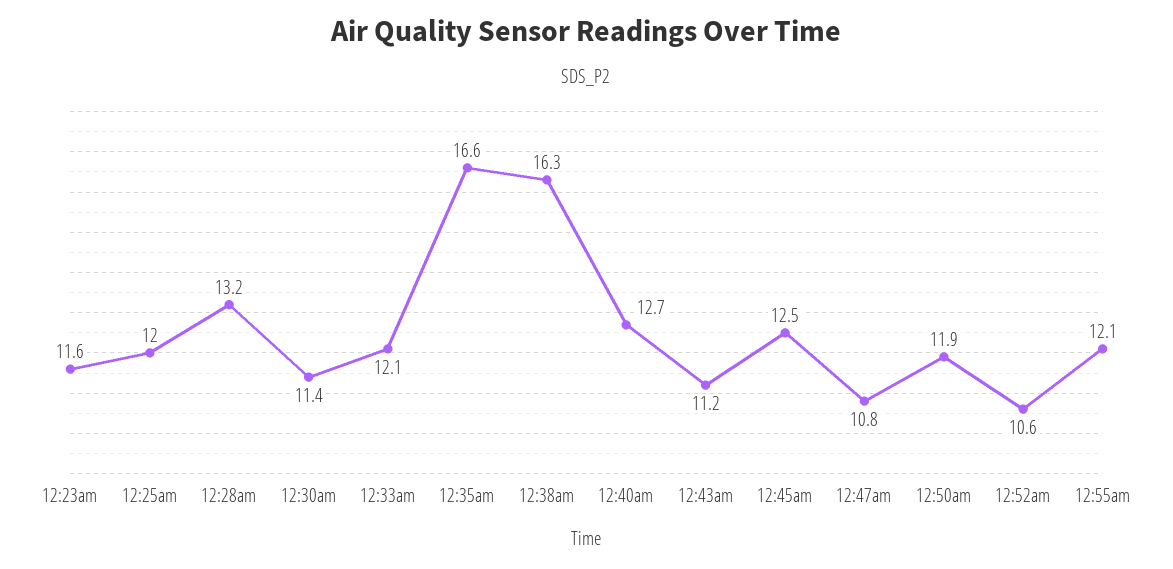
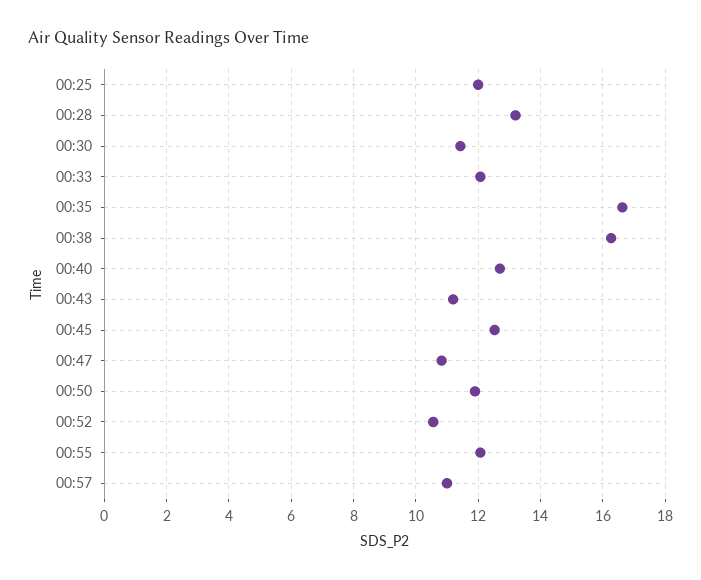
12:23am: 11.6 -> none
00:57: none -> 11

